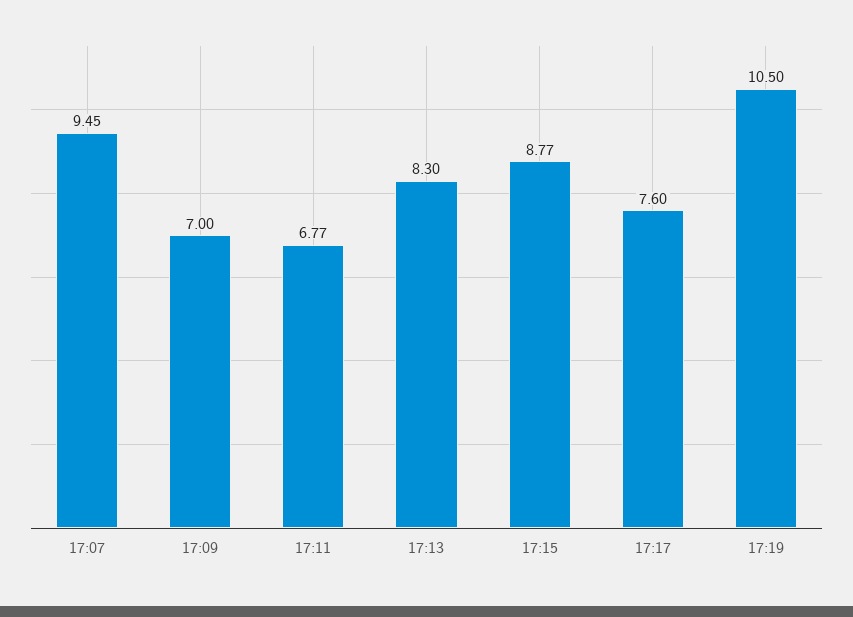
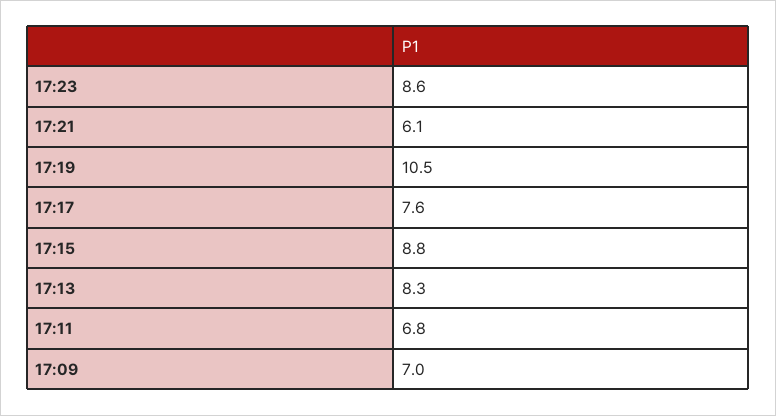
17:07: 9.45 -> none
17:23: none -> 8.6
17:21: none -> 6.1

